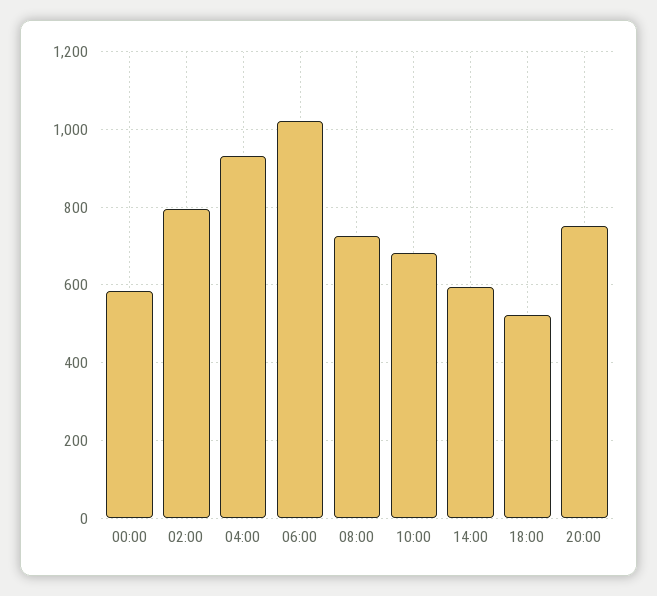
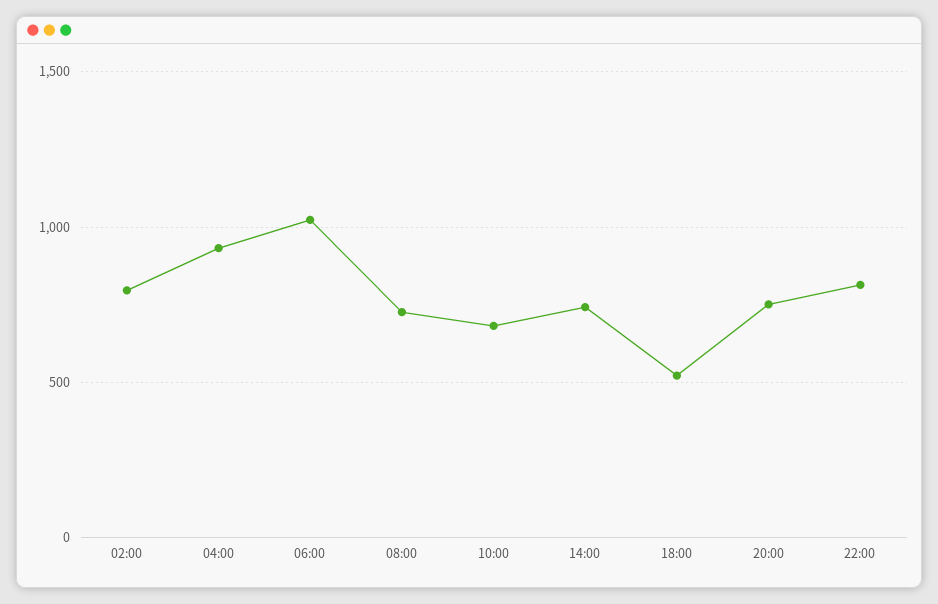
00:00: 580 -> none
14:00: 600 -> 750
22:00: none -> 800

